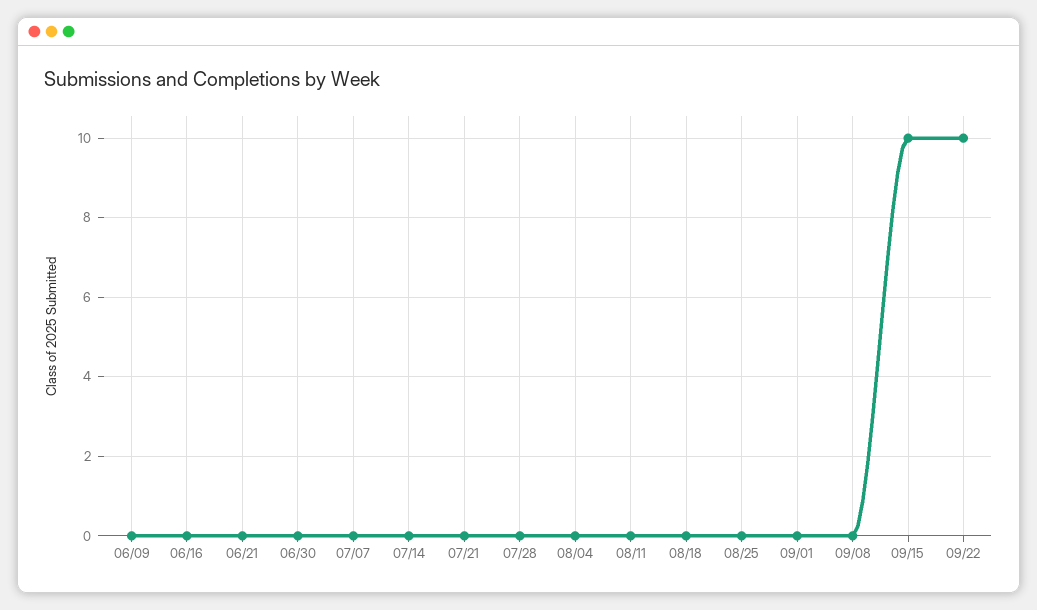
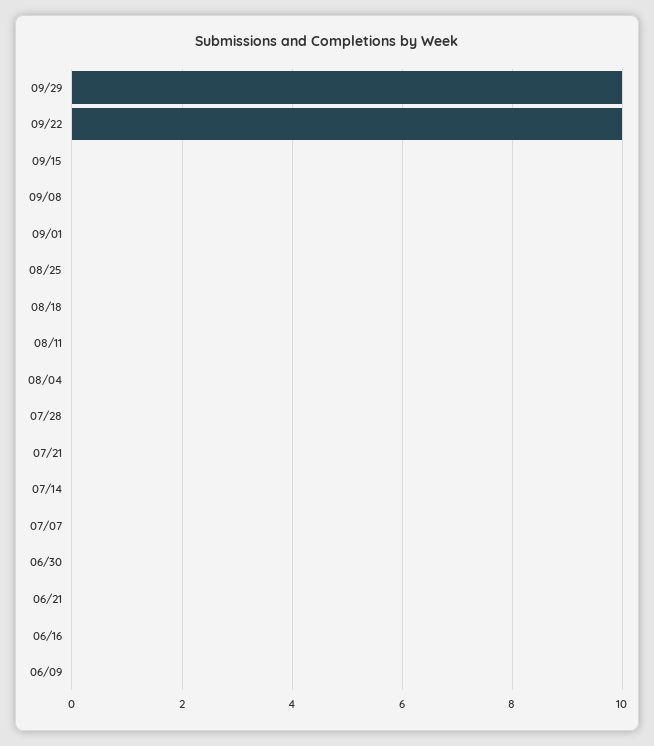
09/15: 10 -> 0
09/29: none -> 10

